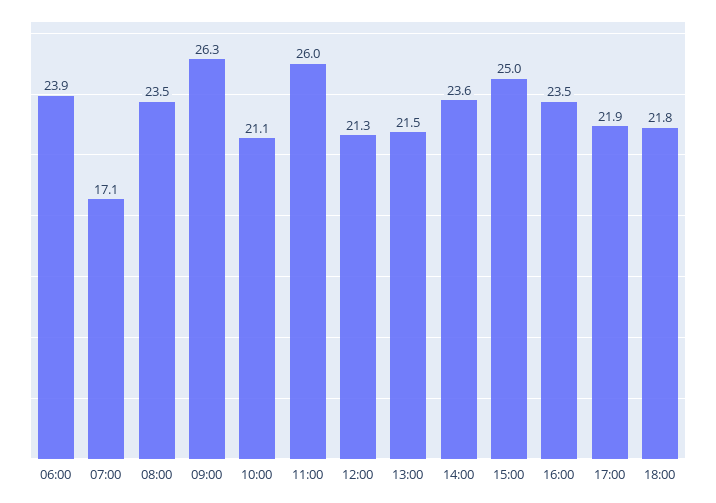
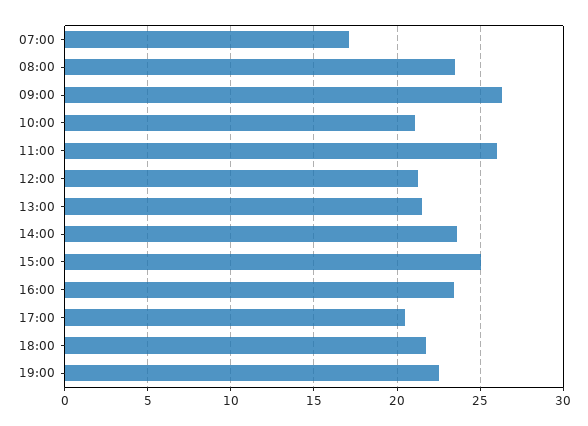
06:00: 23.9 -> none
17:00: 21.9 -> 20.5
19:00: none -> 22.5

